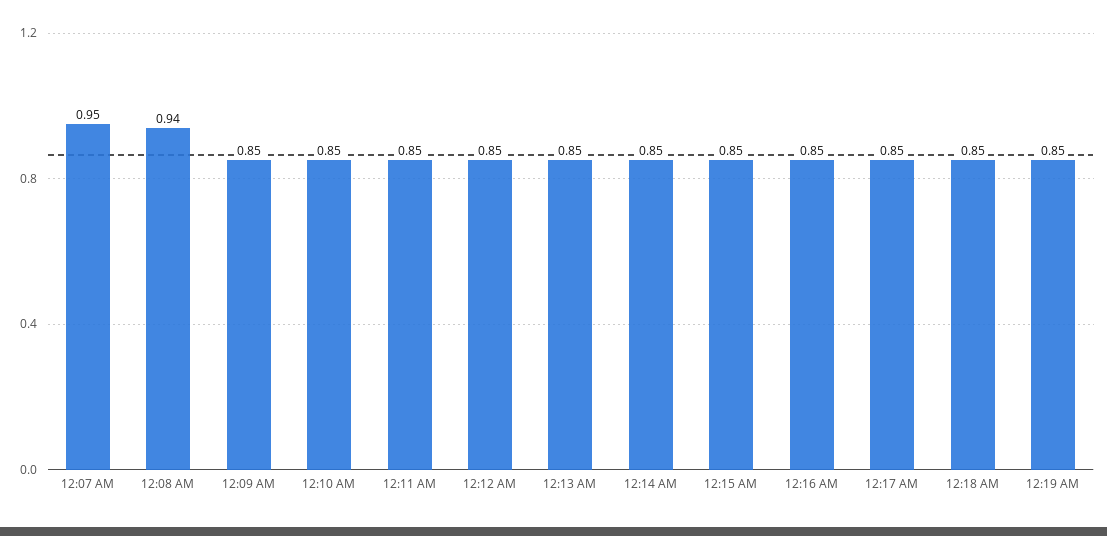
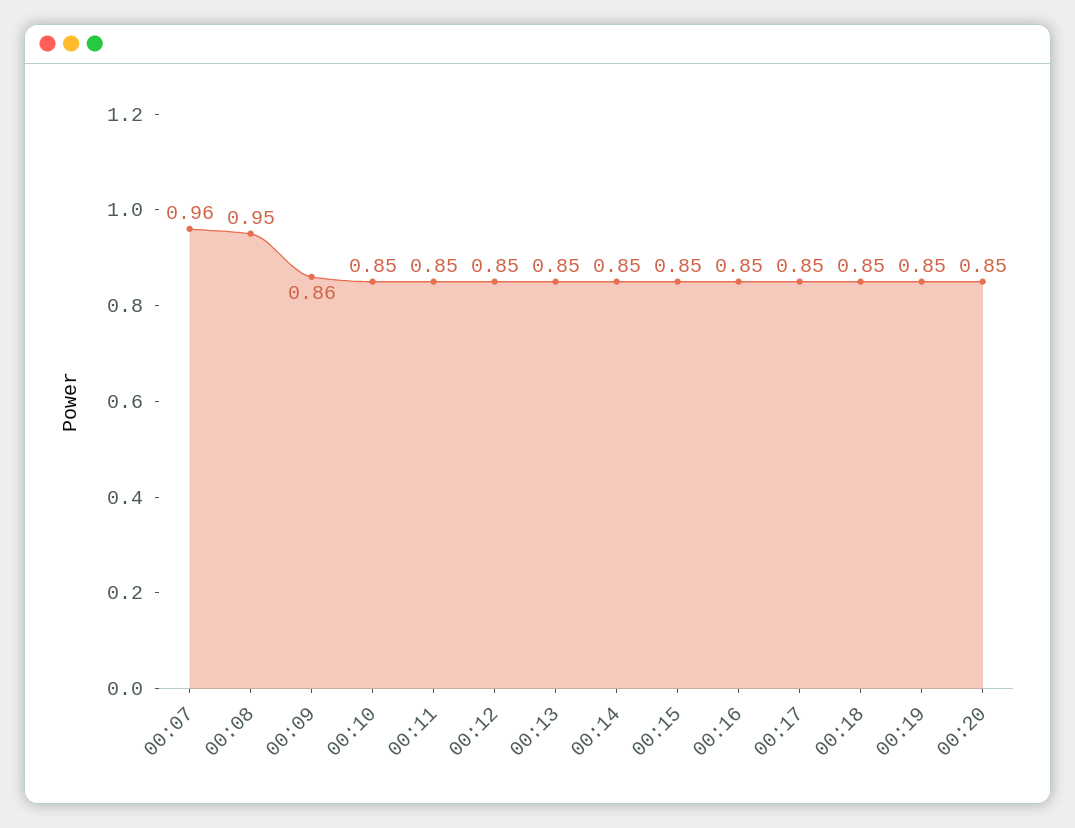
12:07 AM: 0.95 -> 0.96
12:08 AM: 0.94 -> 0.95
12:09 AM: 0.85 -> 0.86
00:20: none -> 0.85

